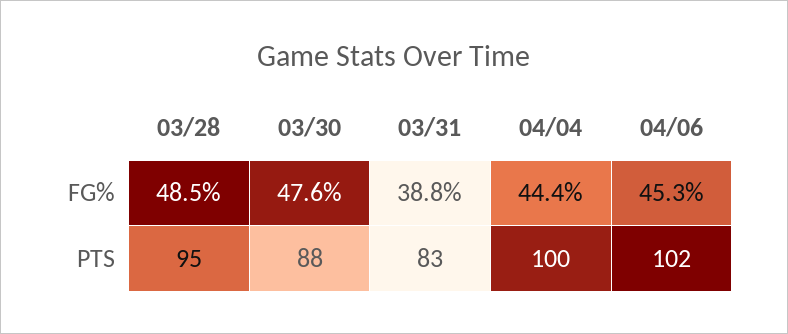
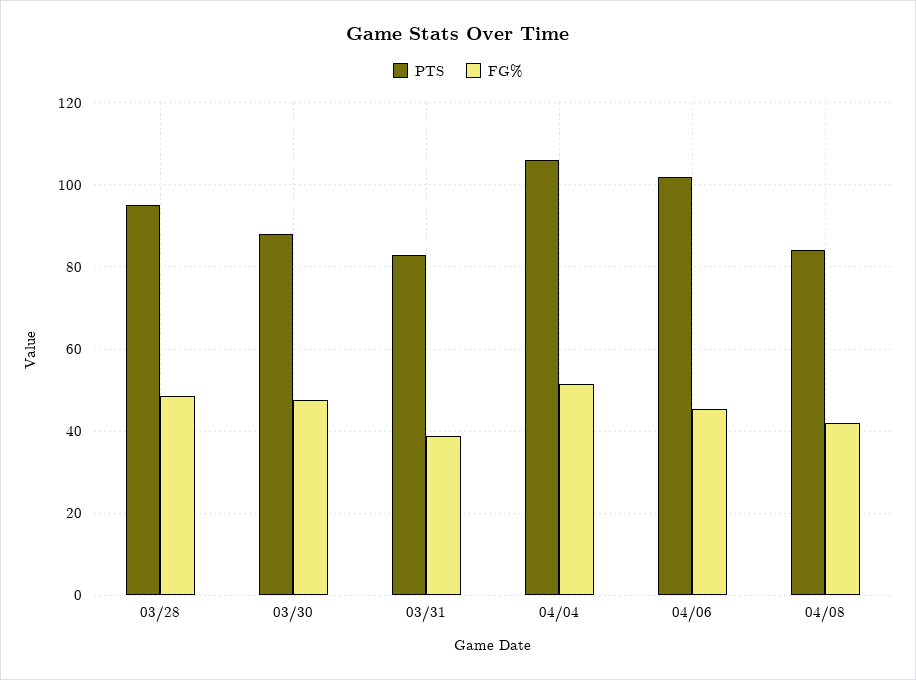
FG%, 04/04: 44.4 -> 52
PTS, 04/04: 100 -> 106
PTS, 04/08: none -> 84
FG%, 04/08: none -> 42

